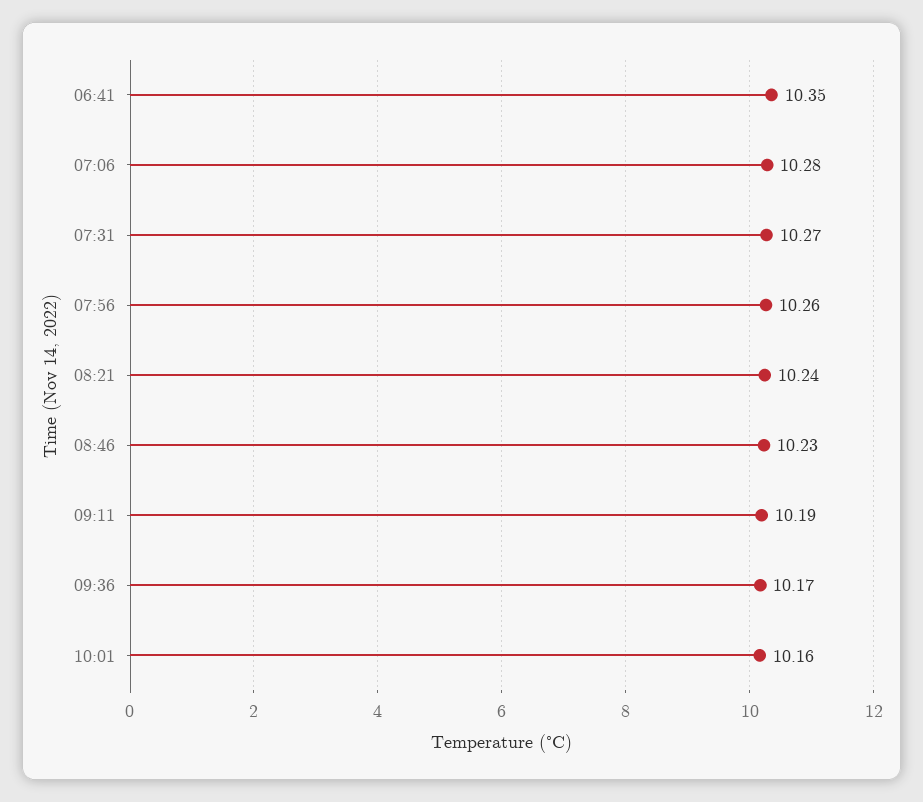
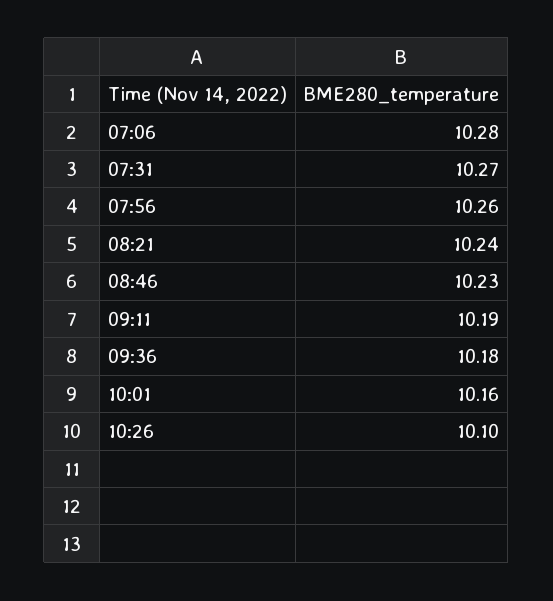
06:41: 10.35 -> none
09:36: 10.17 -> 10.18
10:26: none -> 10.1

